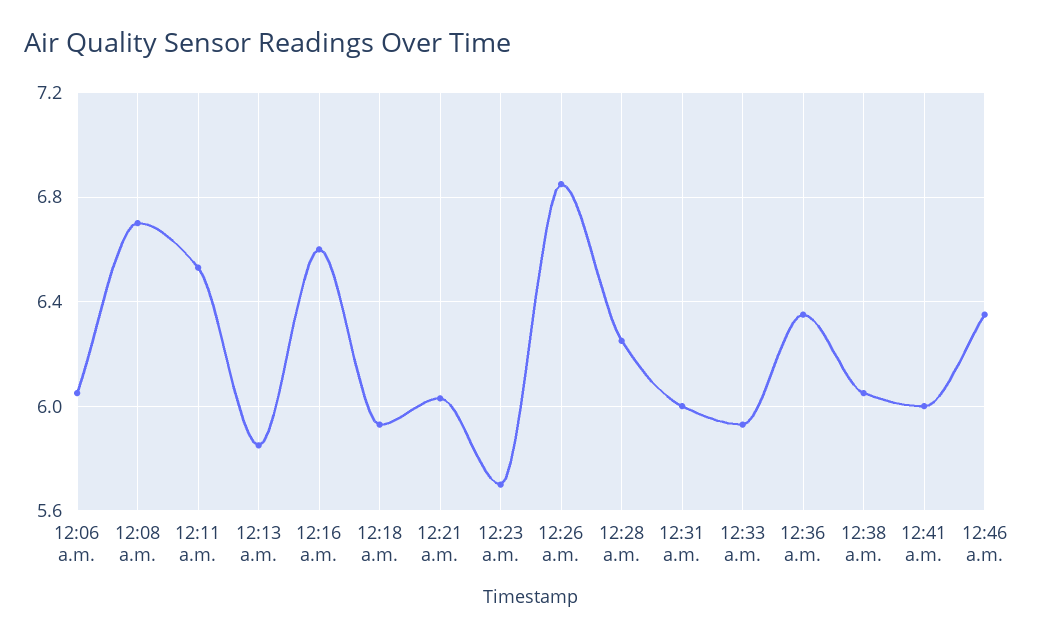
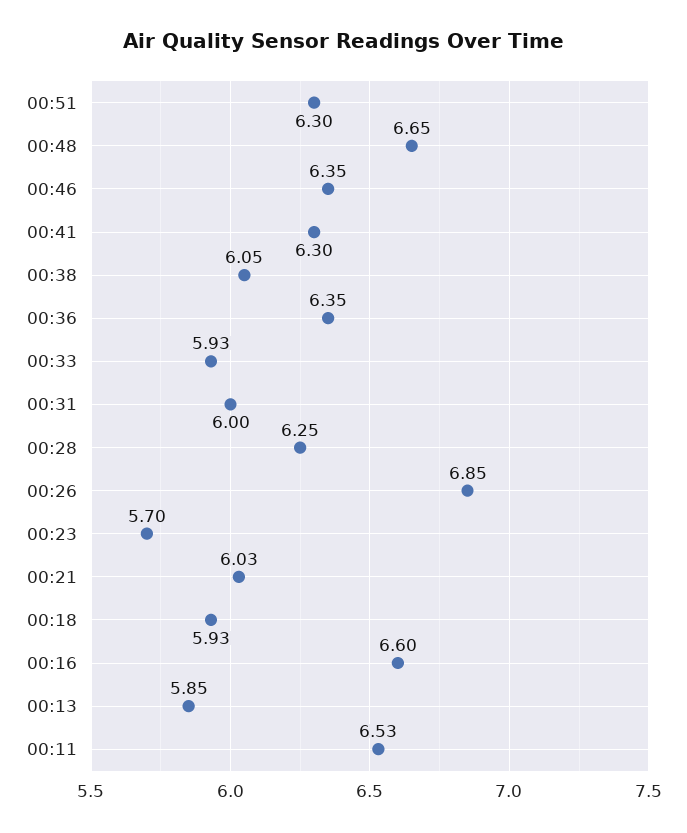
12:06 a.m.: 6.05 -> none
12:08 a.m.: 6.7 -> none
12:41 a.m.: 6 -> 6.3
00:51: none -> 6.3
00:48: none -> 6.65

